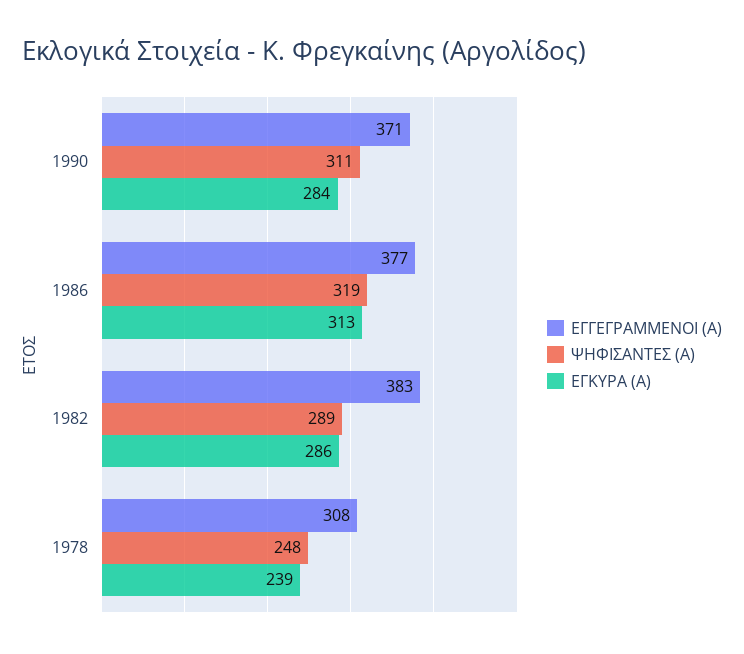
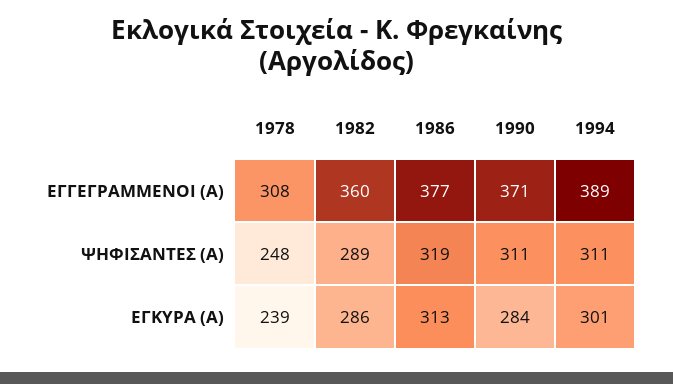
ΕΓΓΕΓΡΑΜΜΕΝΟΙ (Α), 1982: 383 -> 360
ΕΓΓΕΓΡΑΜΜΕΝΟΙ (Α), 1994: none -> 389
ΨΗΦΙΣΑΝΤΕΣ (Α), 1994: none -> 311
ΕΓΚΥΡΑ (Α), 1994: none -> 301

